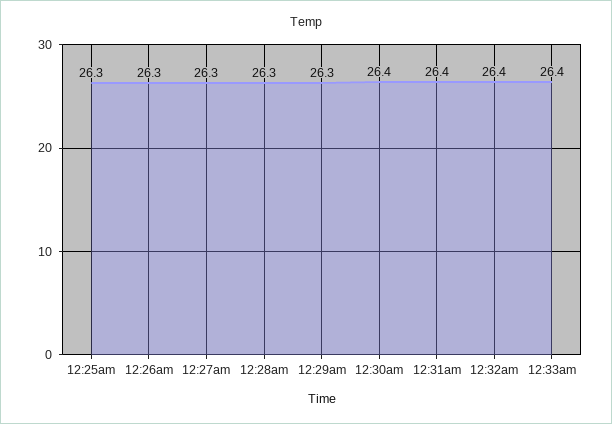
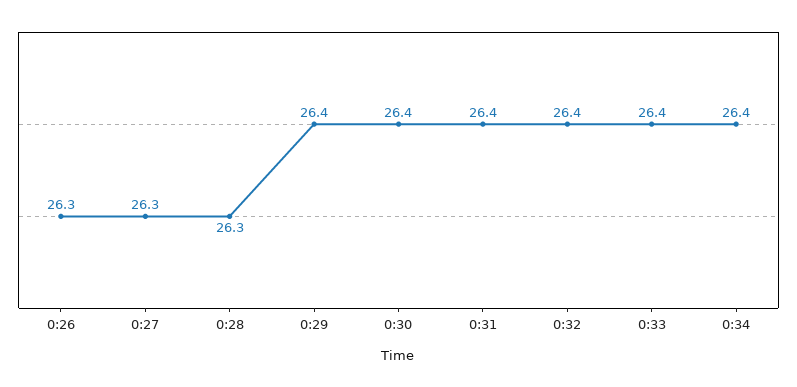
12:25am: 26.3 -> none
12:29am: 26.3 -> 26.4
0:34: none -> 26.4

